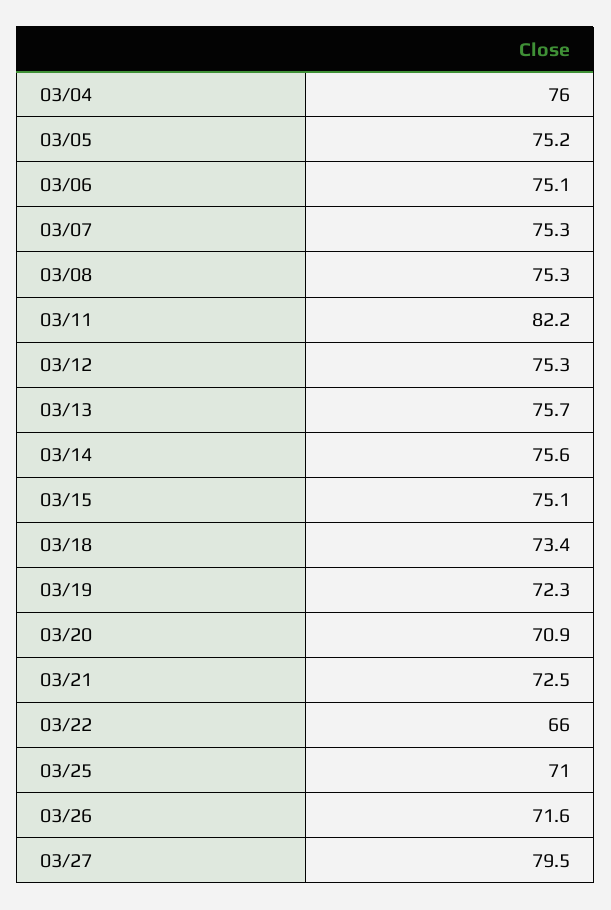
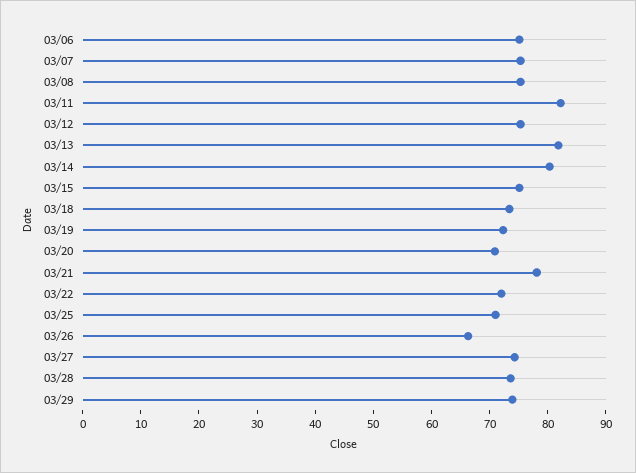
03/04: 76 -> none
03/05: 75.2 -> none
03/13: 75.7 -> 82
03/14: 75.6 -> 80
03/21: 72.5 -> 78
03/22: 66 -> 72
03/26: 71.6 -> 66
03/27: 79.5 -> 74
03/28: none -> 74
03/29: none -> 74

